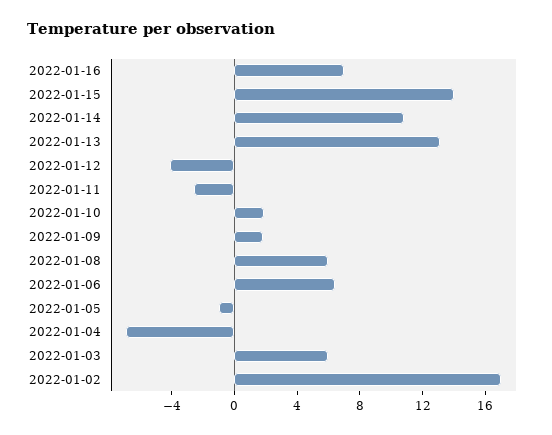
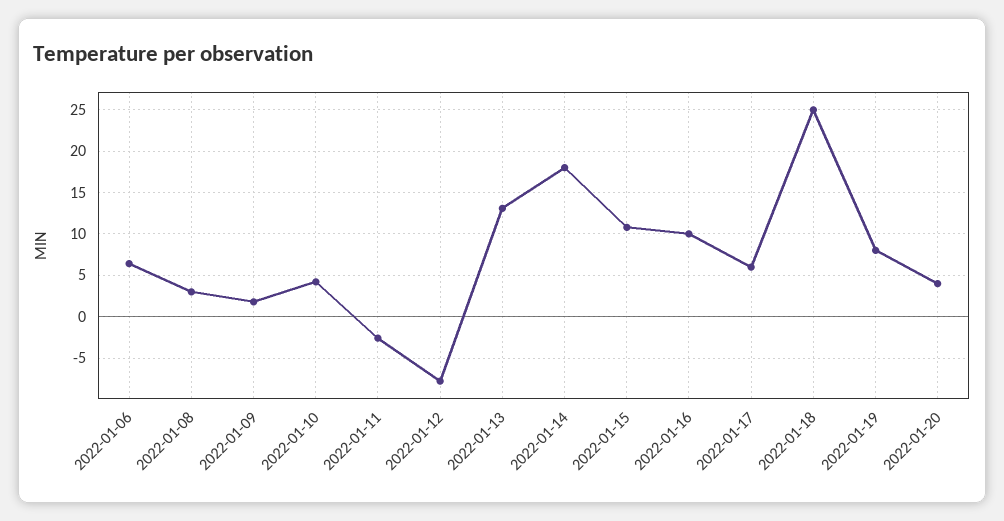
2022-01-16: 7 -> 10
2022-01-15: 14 -> 11
2022-01-14: 11 -> 18
2022-01-12: -4 -> -8
2022-01-10: 2 -> 4
2022-01-08: 6 -> 3
2022-01-05: -1 -> none
2022-01-04: -7 -> none
2022-01-03: 6 -> none
2022-01-02: 17 -> none
2022-01-17: none -> 6
2022-01-18: none -> 25
2022-01-19: none -> 8
2022-01-20: none -> 4

